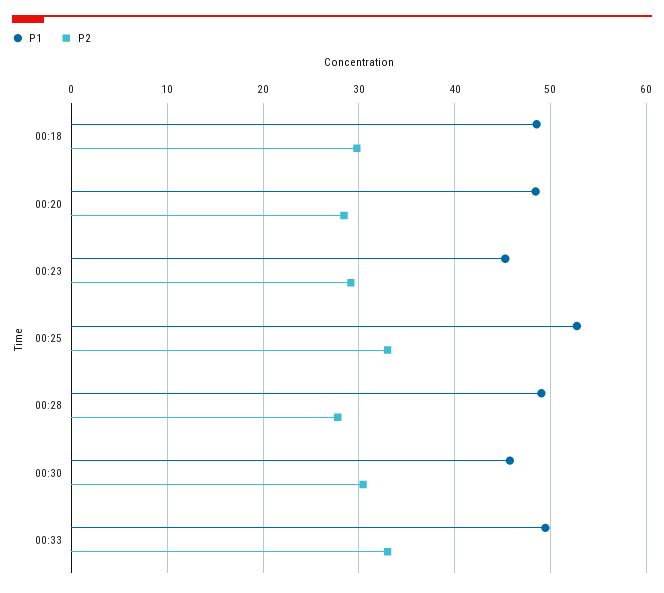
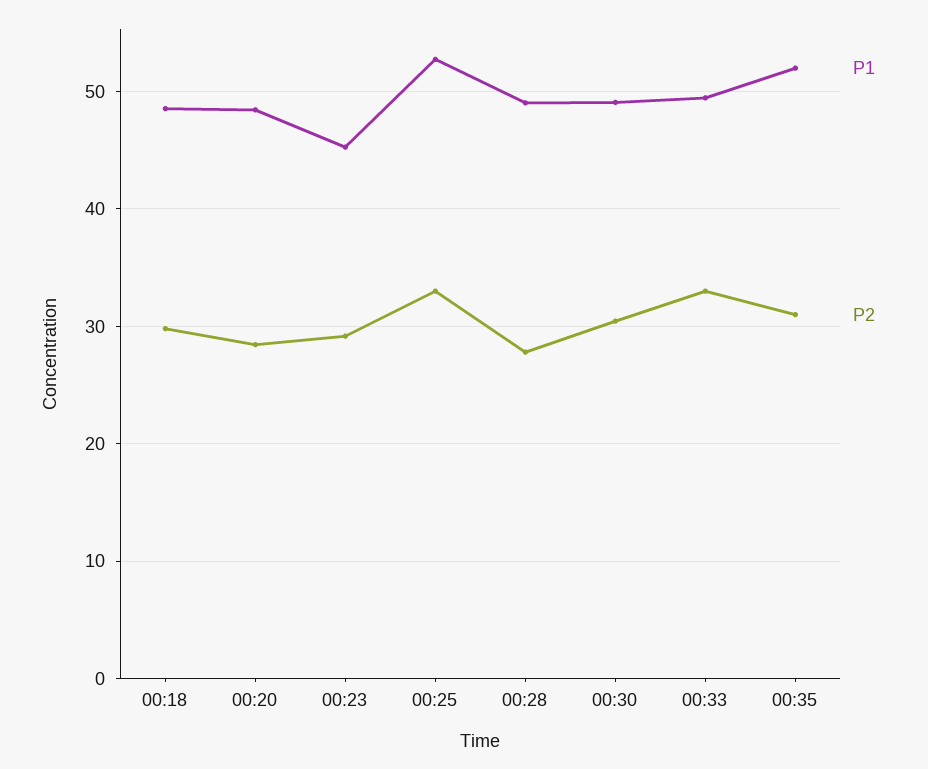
P1, 00:30: 46 -> 49
P1, 00:35: none -> 52
P2, 00:35: none -> 31

